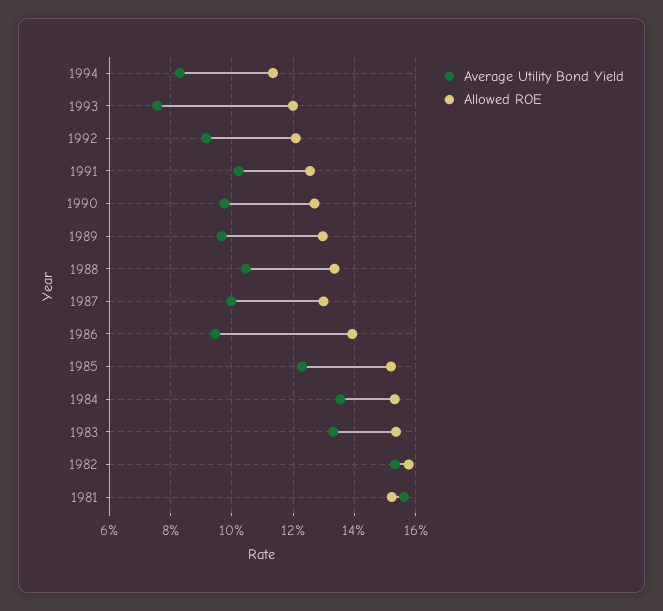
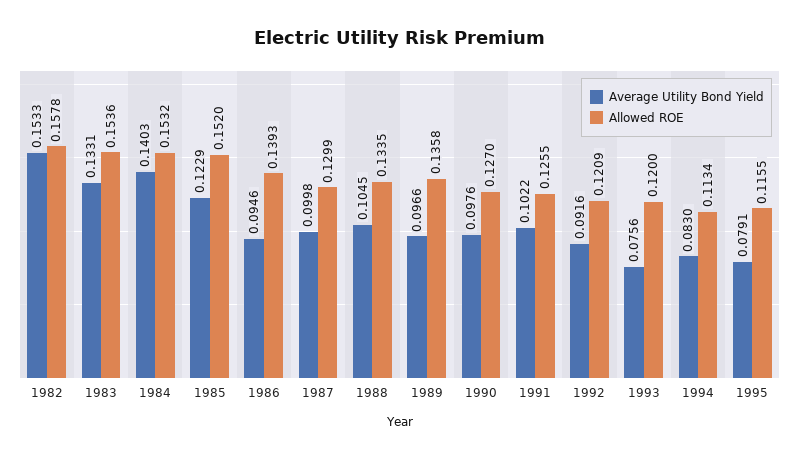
Allowed ROE, 1989: 0.13 -> 0.1358
Average Utility Bond Yield, 1984: 0.136 -> 0.1403
Average Utility Bond Yield, 1981: 0.156 -> none
Allowed ROE, 1981: 0.152 -> none
Average Utility Bond Yield, 1995: none -> 0.0791
Allowed ROE, 1995: none -> 0.1155

